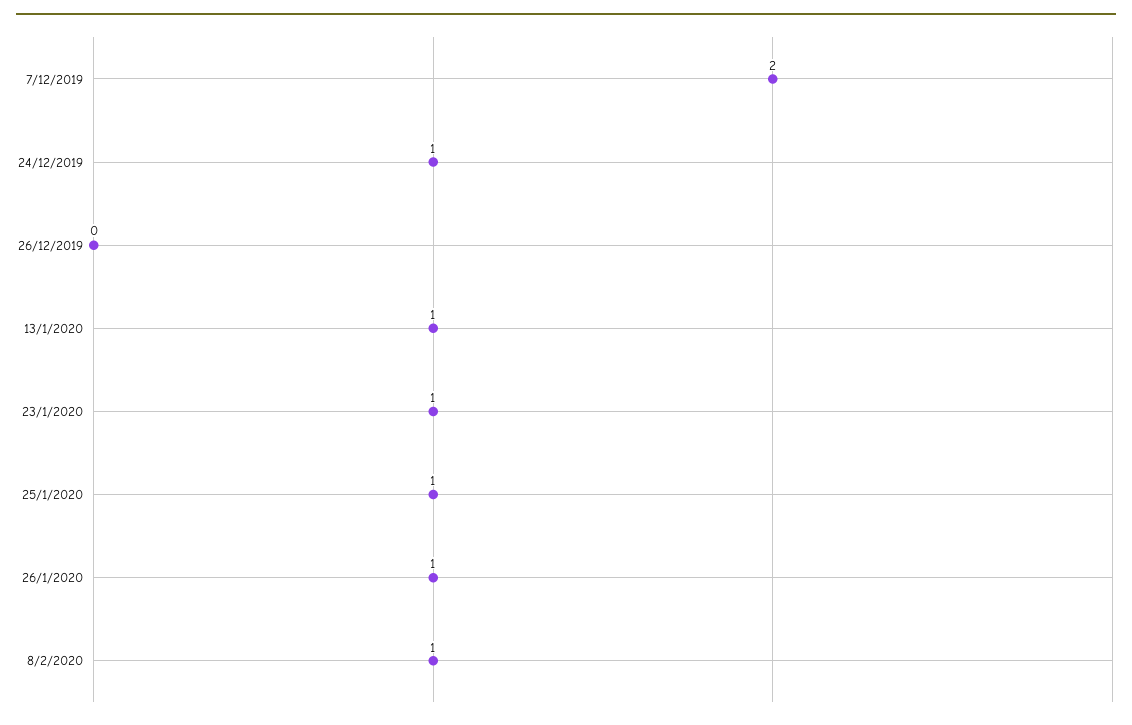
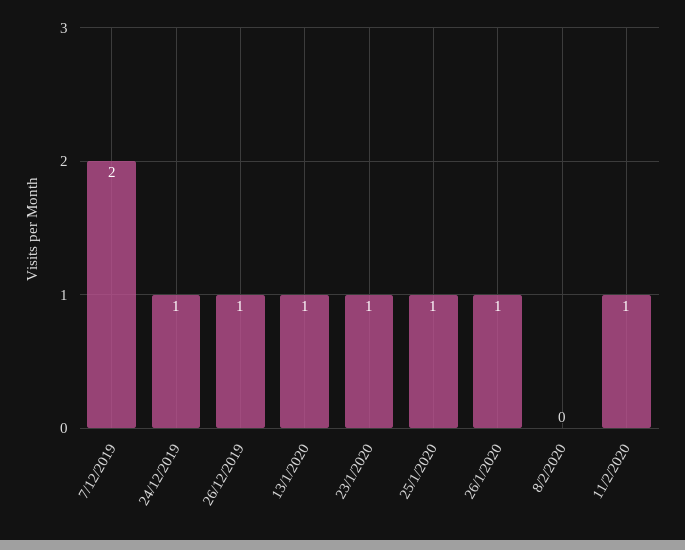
26/12/2019: 0 -> 1
8/2/2020: 1 -> 0
11/2/2020: none -> 1

